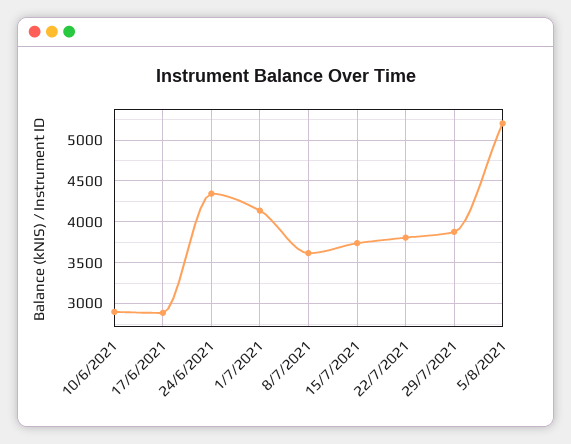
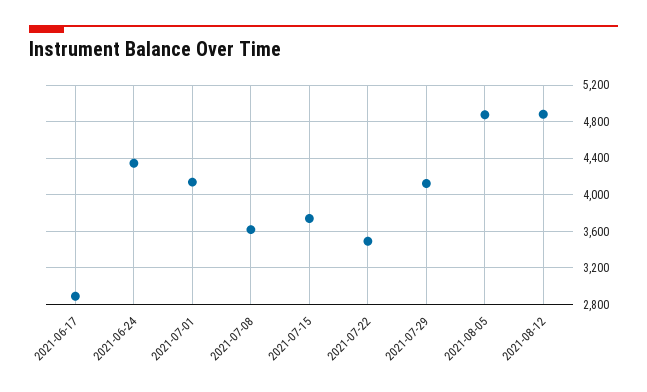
10/6/2021: 2900 -> none
22/7/2021: 3800 -> 3500
29/7/2021: 3900 -> 4100
5/8/2021: 5200 -> 4900
2021-08-12: none -> 4900

